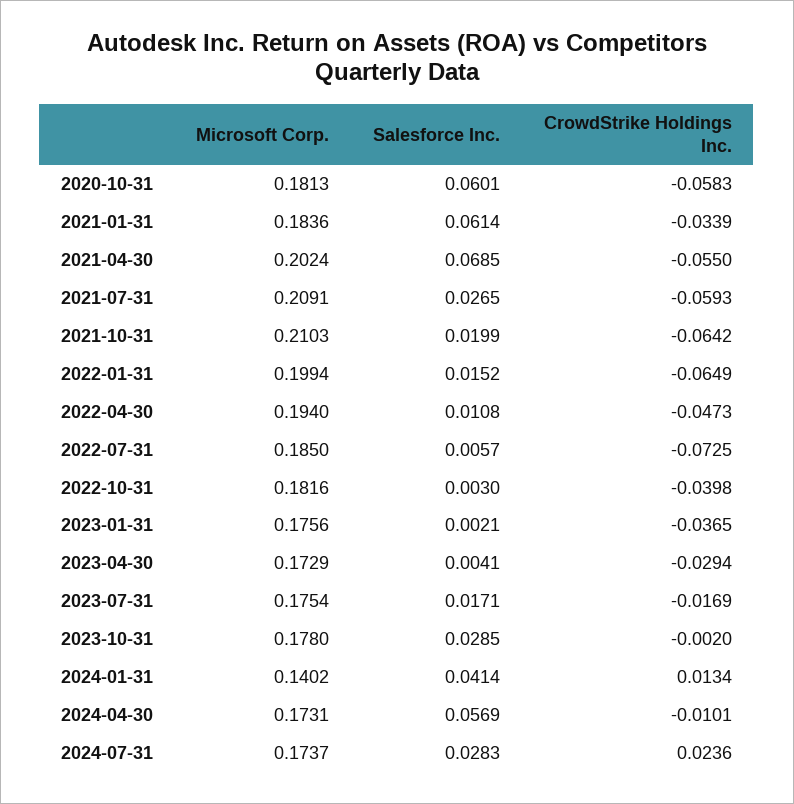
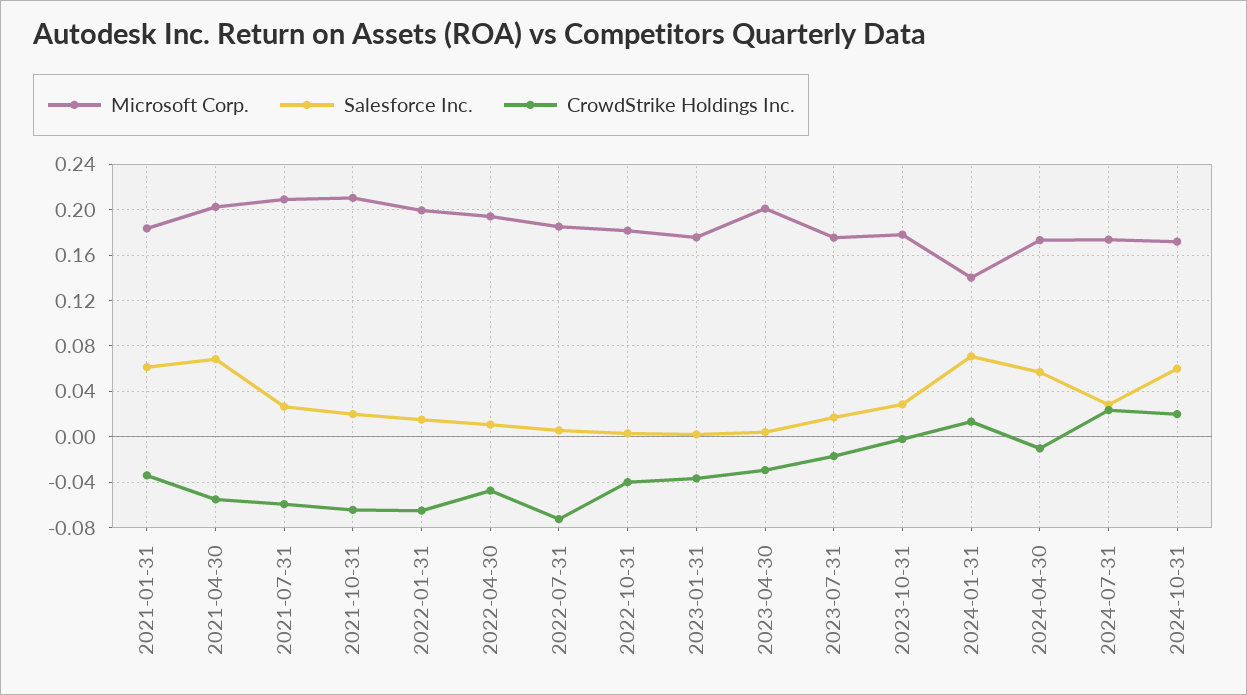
Microsoft Corp., 2020-10-31: 0.1813 -> none
Salesforce Inc., 2020-10-31: 0.0601 -> none
CrowdStrike Holdings Inc., 2020-10-31: -0.0583 -> none
Microsoft Corp., 2023-04-30: 0.1729 -> 0.2
Salesforce Inc., 2024-01-31: 0.0414 -> 0.07
Microsoft Corp., 2024-10-31: none -> 0.17
Salesforce Inc., 2024-10-31: none -> 0.06
CrowdStrike Holdings Inc., 2024-10-31: none -> 0.02

